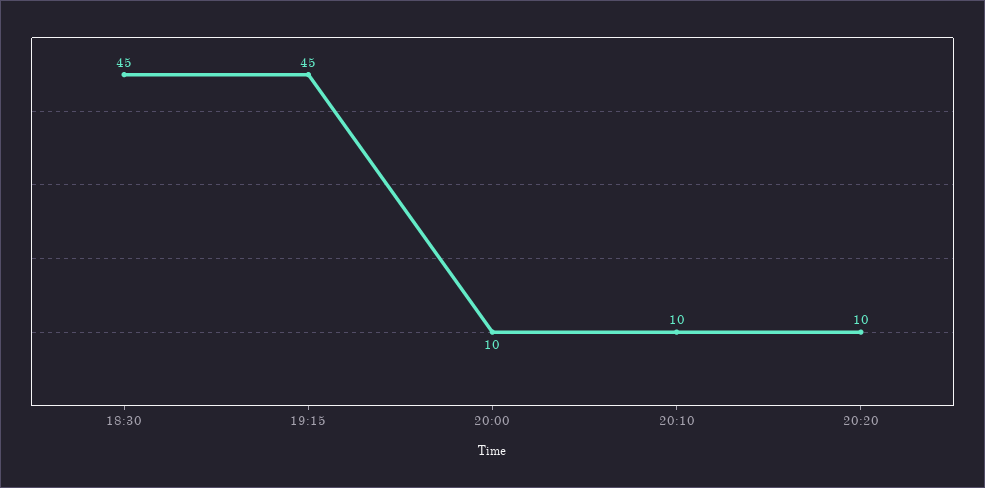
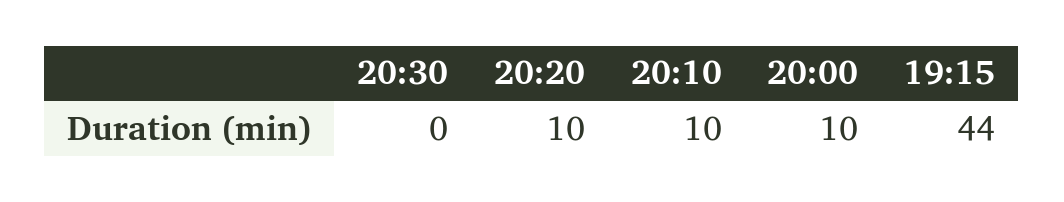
18:30: 45 -> none
19:15: 45 -> 44
20:30: none -> 0

